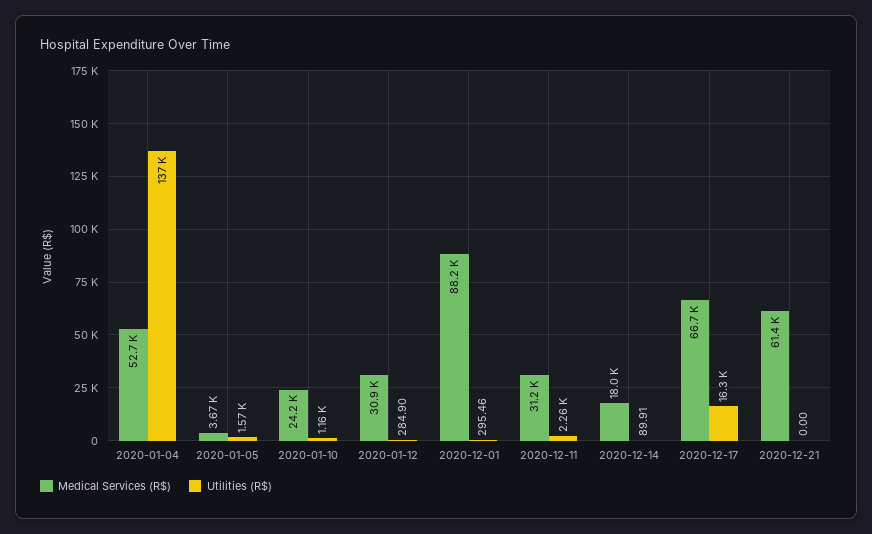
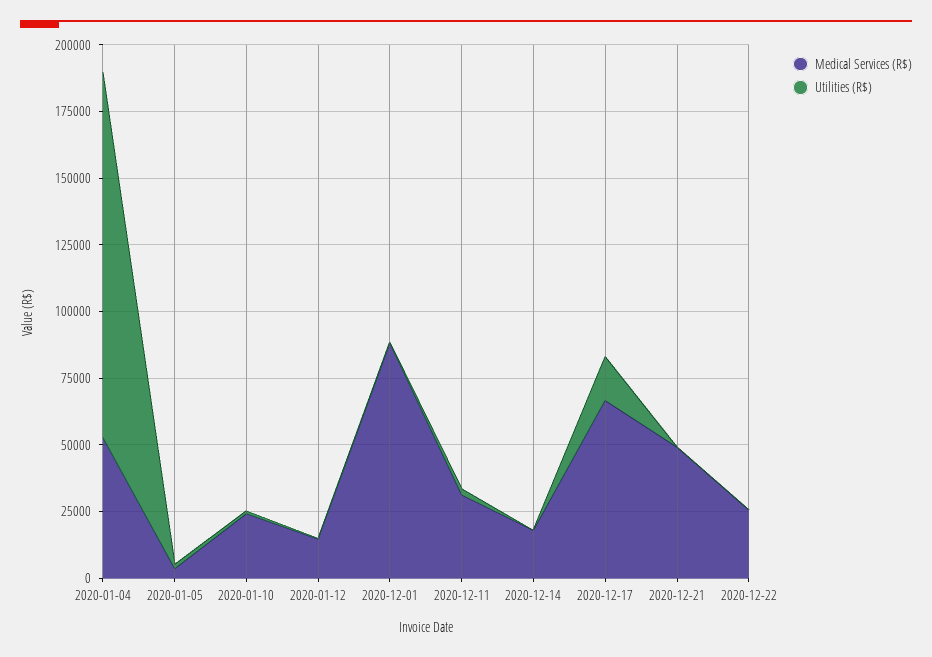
Medical Services (R$), 2020-01-12: 30900 -> 15000
Medical Services (R$), 2020-12-21: 61400 -> 50000
Medical Services (R$), 2020-12-22: none -> 25000
Utilities (R$), 2020-12-22: none -> 0

